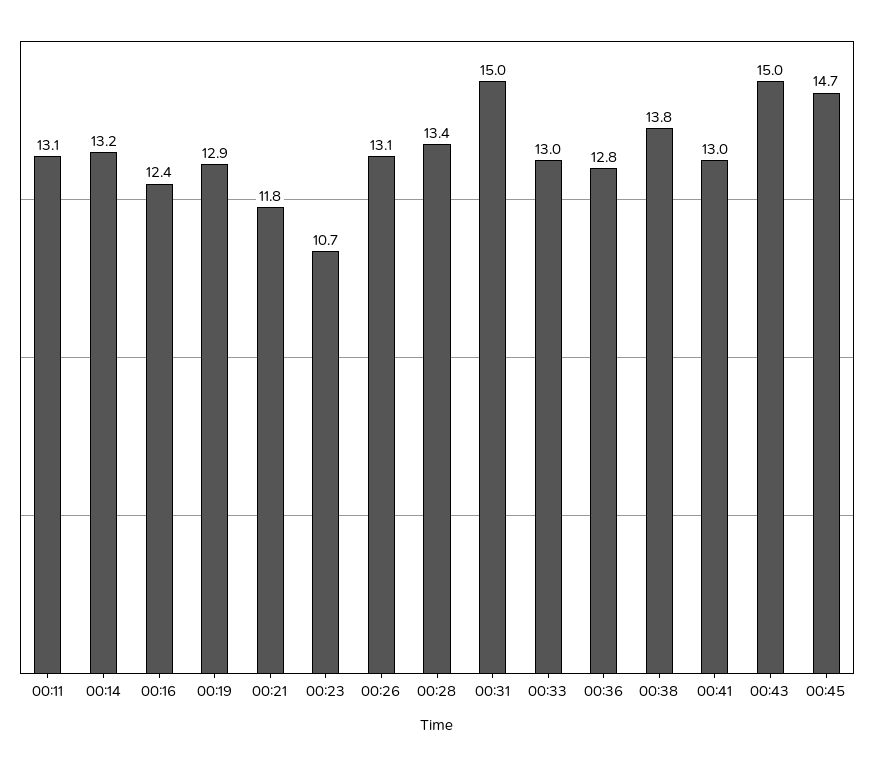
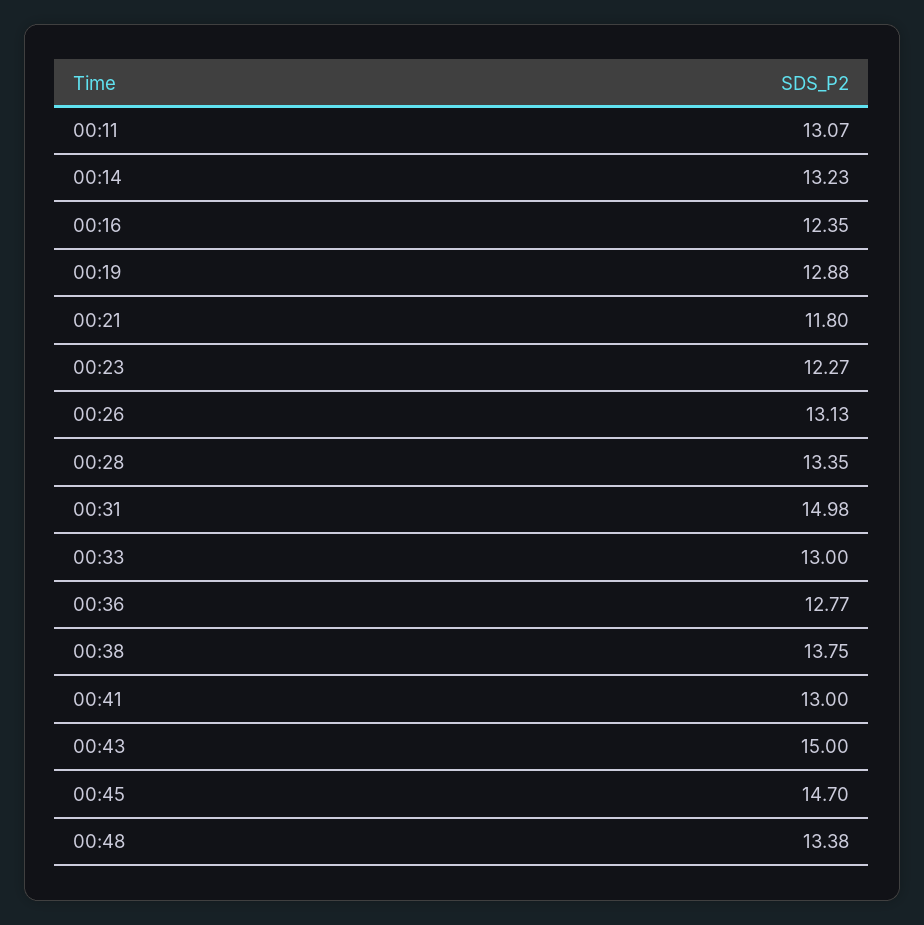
00:23: 10.7 -> 12.27
00:48: none -> 13.38

